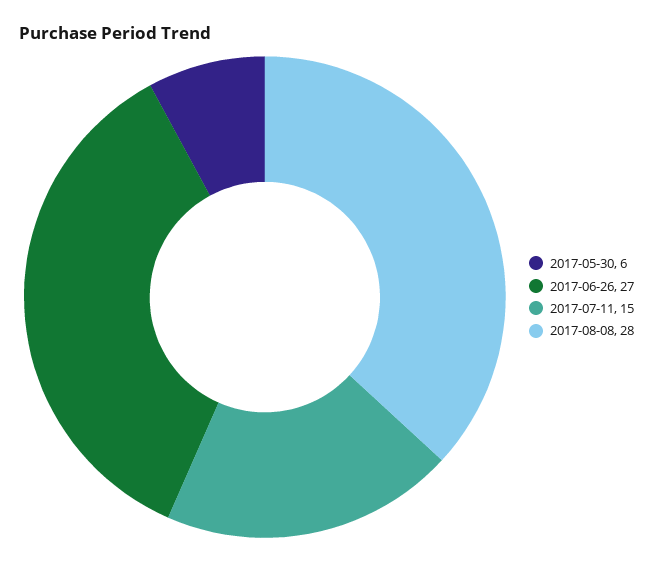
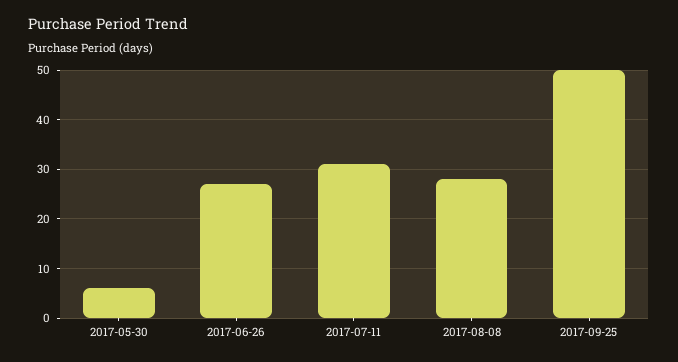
2017-07-11: 15 -> 30
2017-09-25: none -> 50

